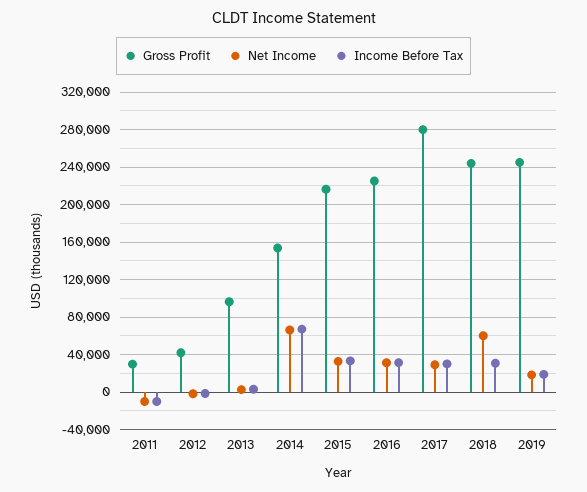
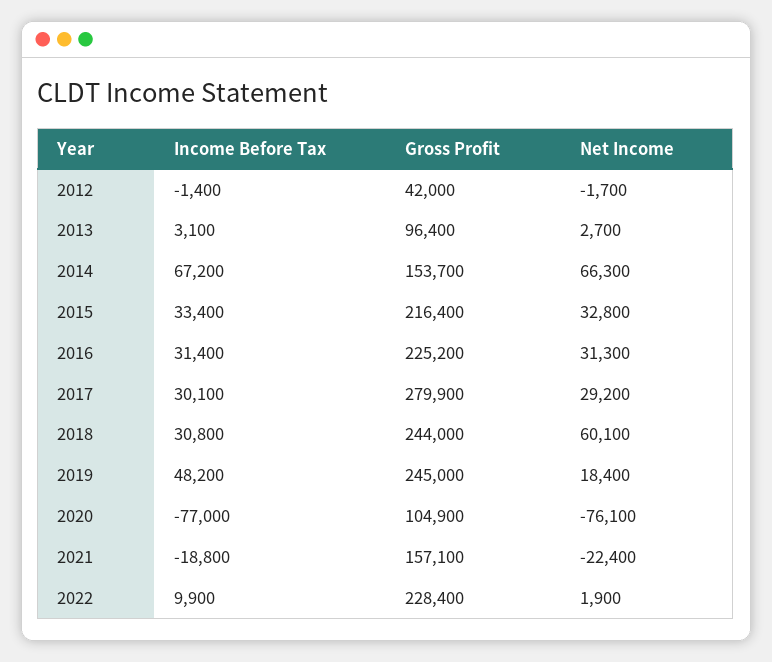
Gross Profit, 2011: 30000 -> none
Net Income, 2011: -10000 -> none
Income Before Tax, 2011: -10000 -> none
Income Before Tax, 2019: 20000 -> 48200
Income Before Tax, 2020: none -> -77000
Gross Profit, 2020: none -> 104900
Net Income, 2020: none -> -76100
Income Before Tax, 2021: none -> -18800
Gross Profit, 2021: none -> 157100
Net Income, 2021: none -> -22400
Income Before Tax, 2022: none -> 9900
Gross Profit, 2022: none -> 228400
Net Income, 2022: none -> 1900

